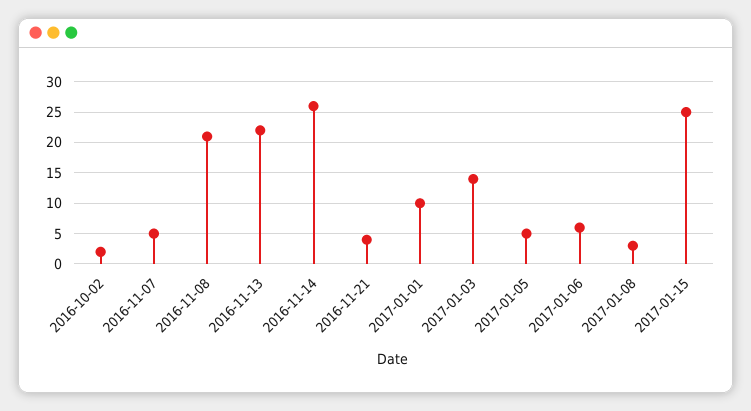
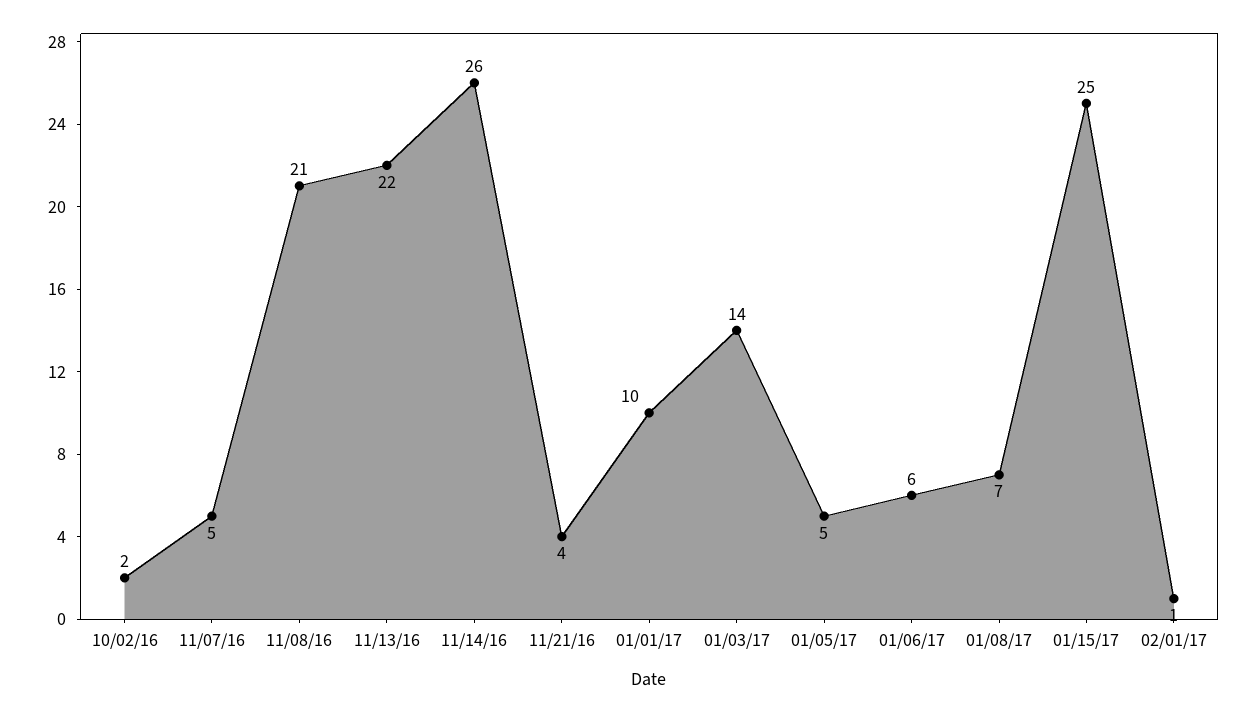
2017-01-08: 3 -> 7
02/01/17: none -> 1

